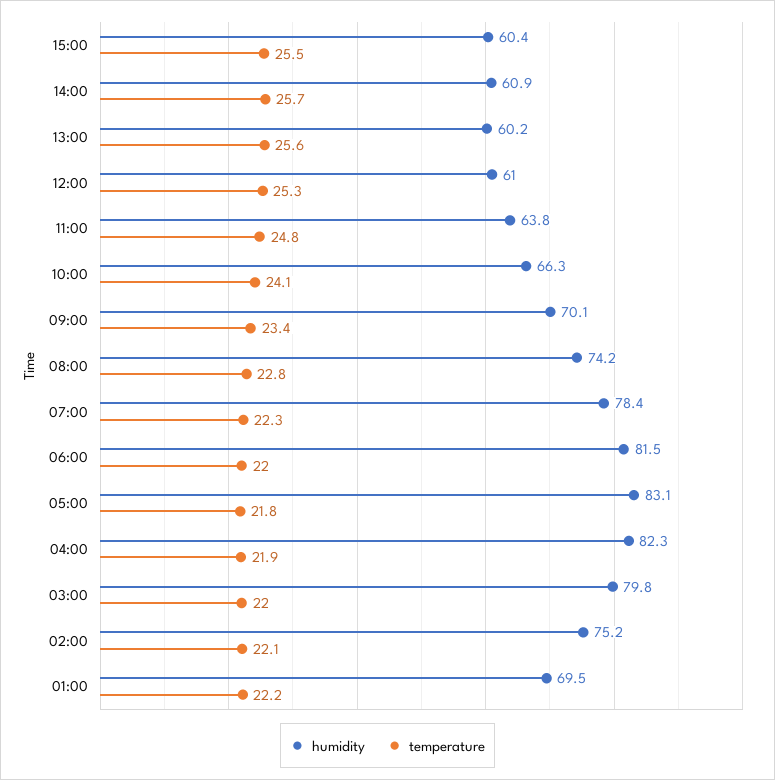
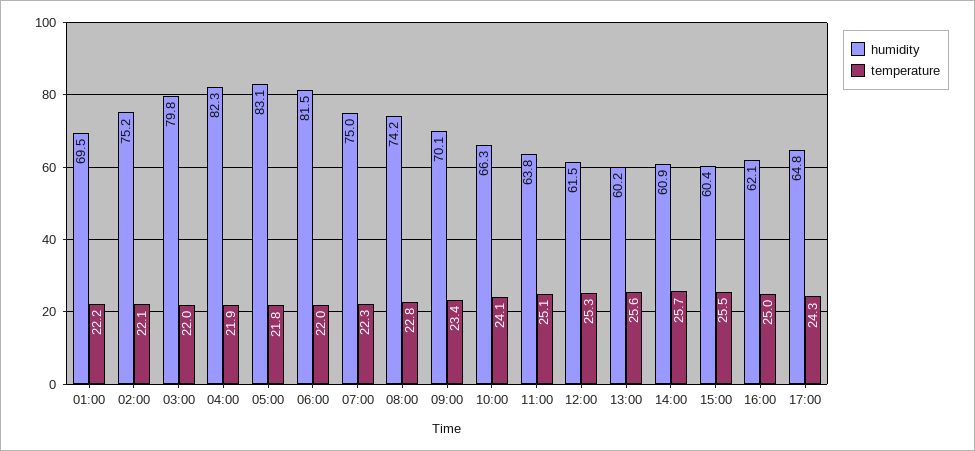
humidity, 12:00: 61 -> 61.5
temperature, 11:00: 24.8 -> 25.1
humidity, 07:00: 78.4 -> 75
humidity, 16:00: none -> 62.1
temperature, 16:00: none -> 25
humidity, 17:00: none -> 64.8
temperature, 17:00: none -> 24.3

